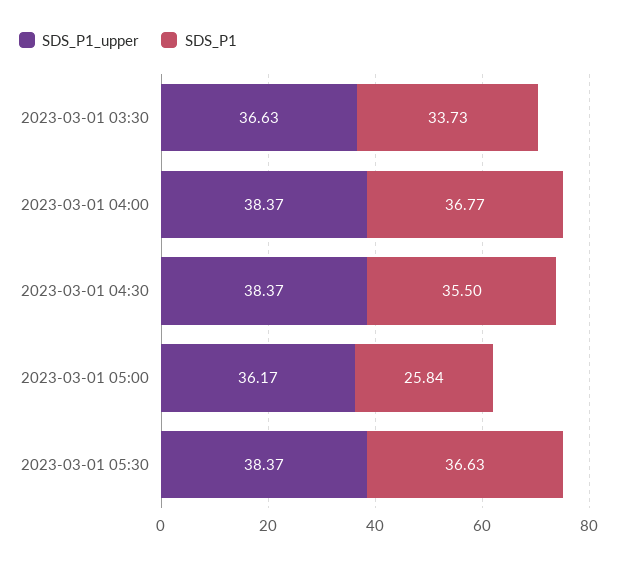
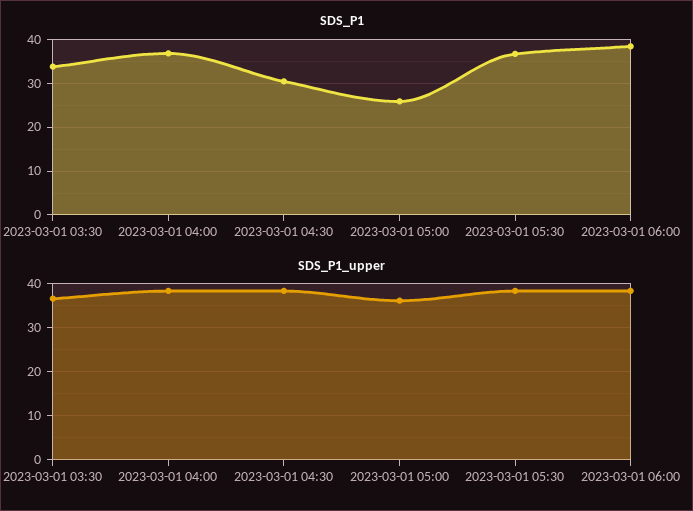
SDS_P1, 2023-03-01 04:30: 35.5 -> 30
SDS_P1, 2023-03-01 06:00: none -> 38
SDS_P1_upper, 2023-03-01 06:00: none -> 38

